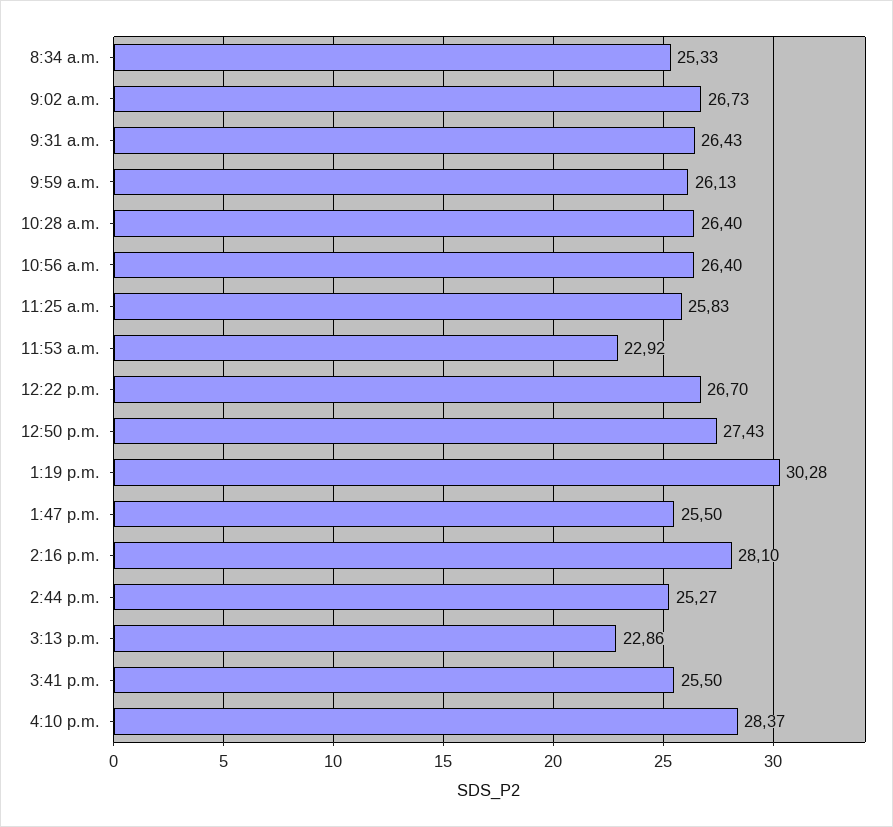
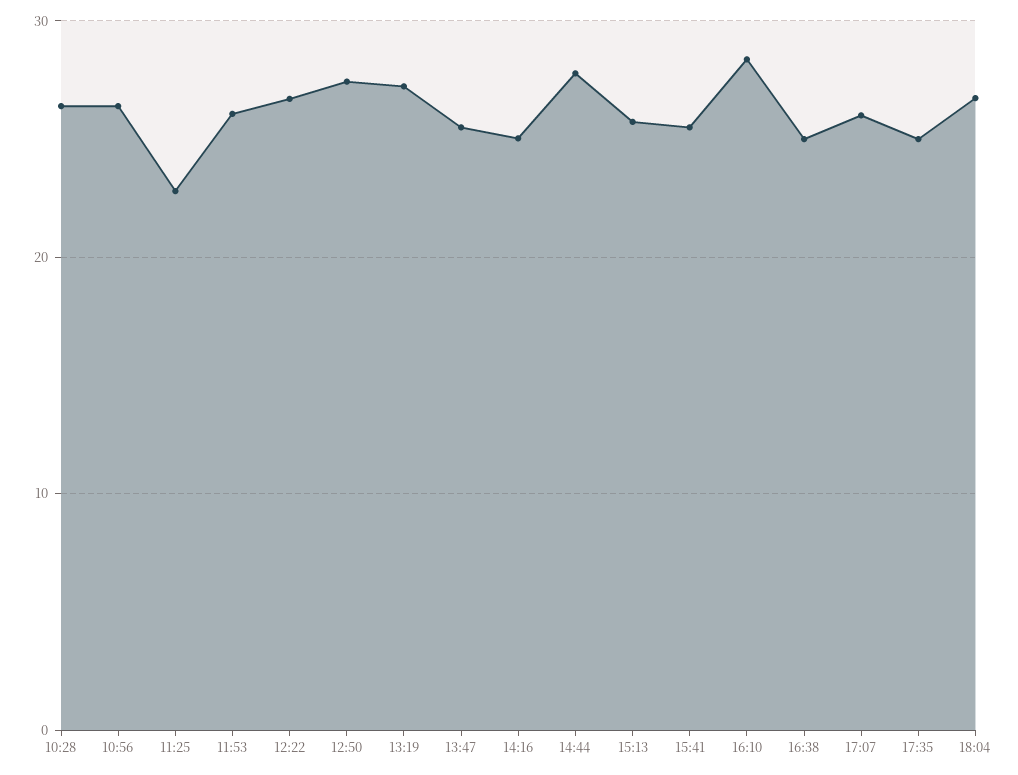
8:34 a.m.: 25.33 -> none
9:02 a.m.: 26.73 -> none
9:31 a.m.: 26.43 -> none
9:59 a.m.: 26.13 -> none
11:25 a.m.: 25.83 -> 23
11:53 a.m.: 22.92 -> 26
1:19 p.m.: 30.28 -> 27
2:16 p.m.: 28.1 -> 25
2:44 p.m.: 25.27 -> 28
3:13 p.m.: 22.86 -> 26
16:38: none -> 25
17:07: none -> 26
17:35: none -> 25
18:04: none -> 27

